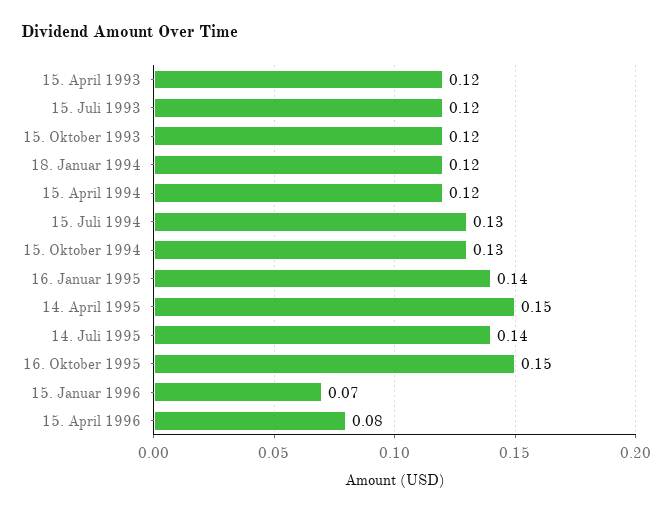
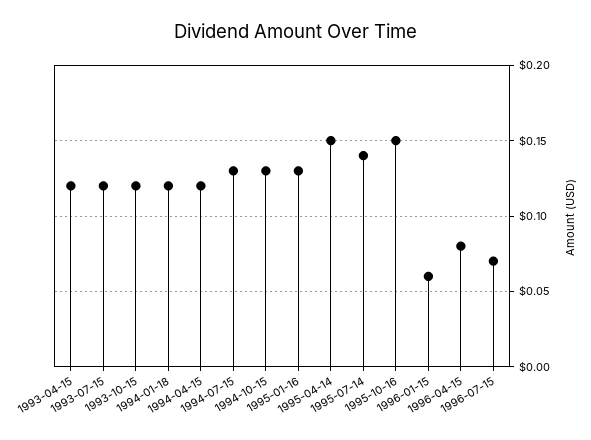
16. Januar 1995: 0.14 -> 0.13
15. Januar 1996: 0.07 -> 0.06
1996-07-15: none -> 0.07

